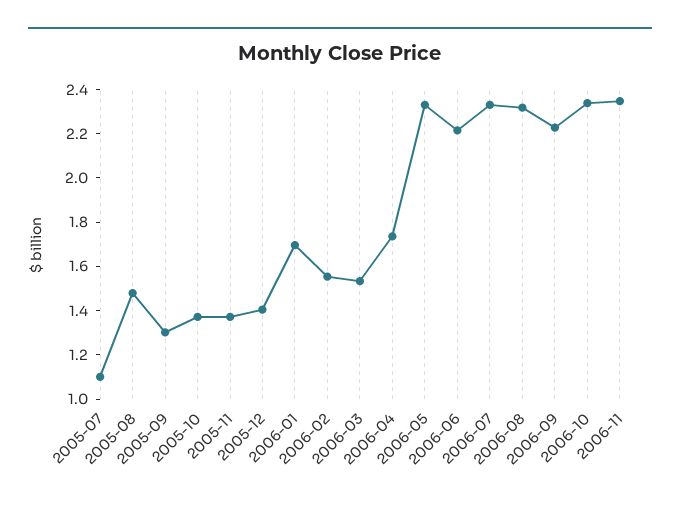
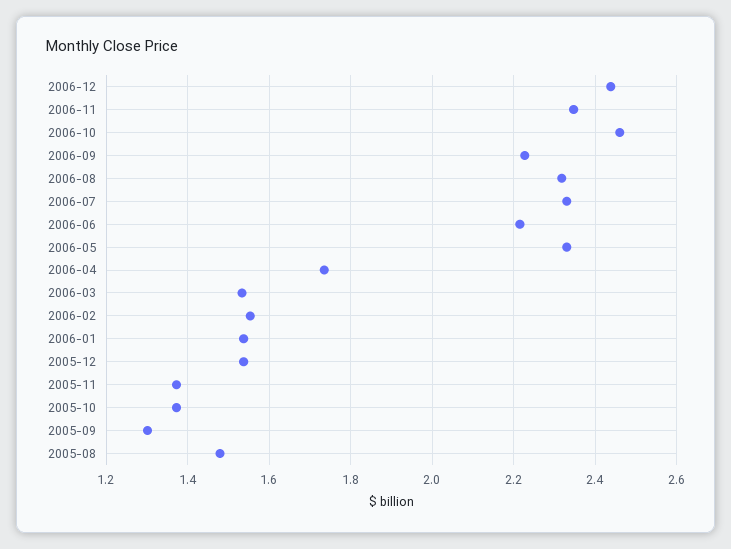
2005-07: 1.1 -> none
2005-12: 1.4 -> 1.54
2006-01: 1.7 -> 1.54
2006-10: 2.35 -> 2.46
2006-12: none -> 2.44

